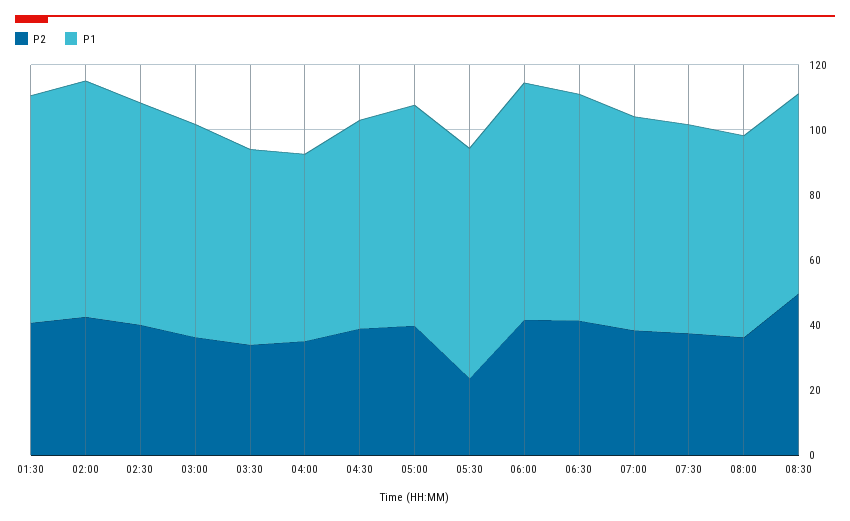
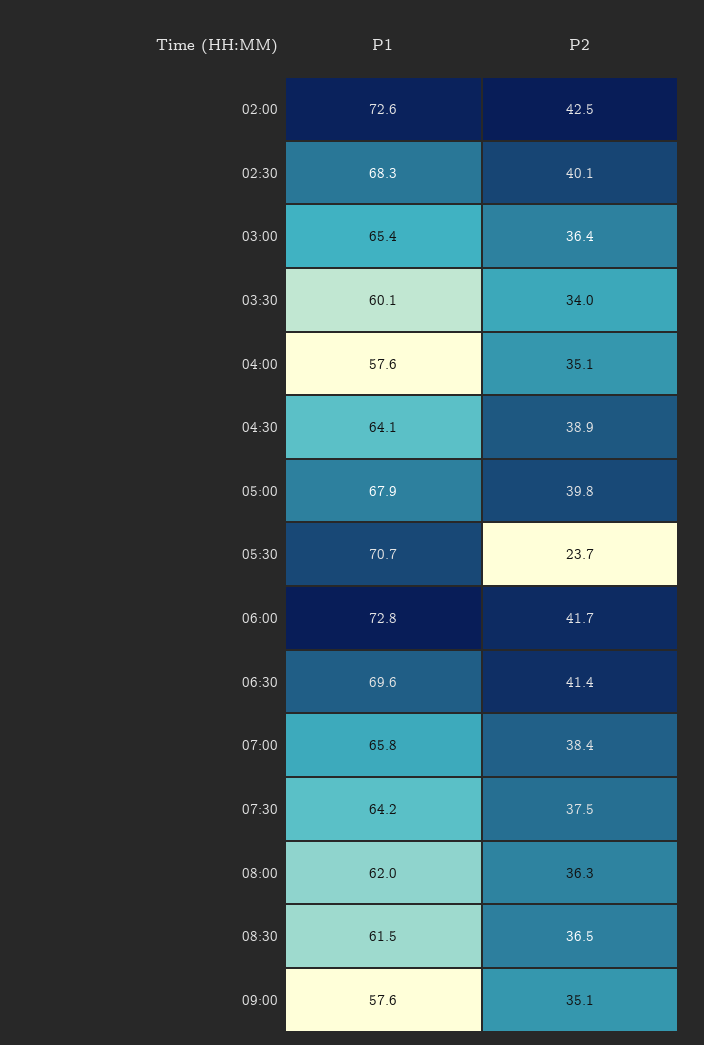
P2, 01:30: 40 -> none
P1, 01:30: 70 -> none
P2, 08:30: 50 -> 36.5
P1, 09:00: none -> 57.6
P2, 09:00: none -> 35.1

